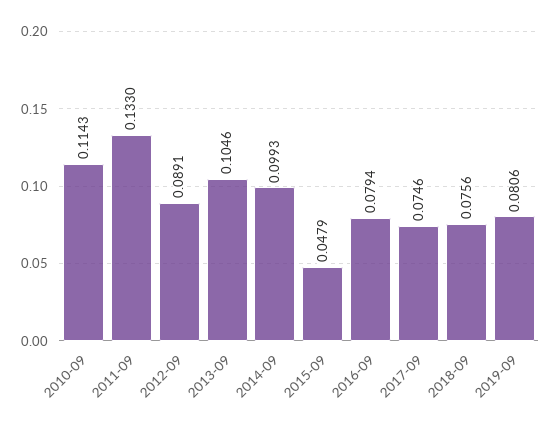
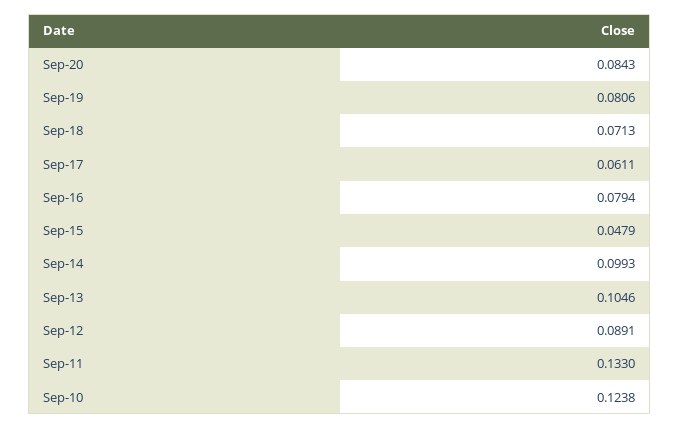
2010-09: 0.1143 -> 0.1238
2017-09: 0.0746 -> 0.0611
2018-09: 0.0756 -> 0.0713
Sep-20: none -> 0.0843

